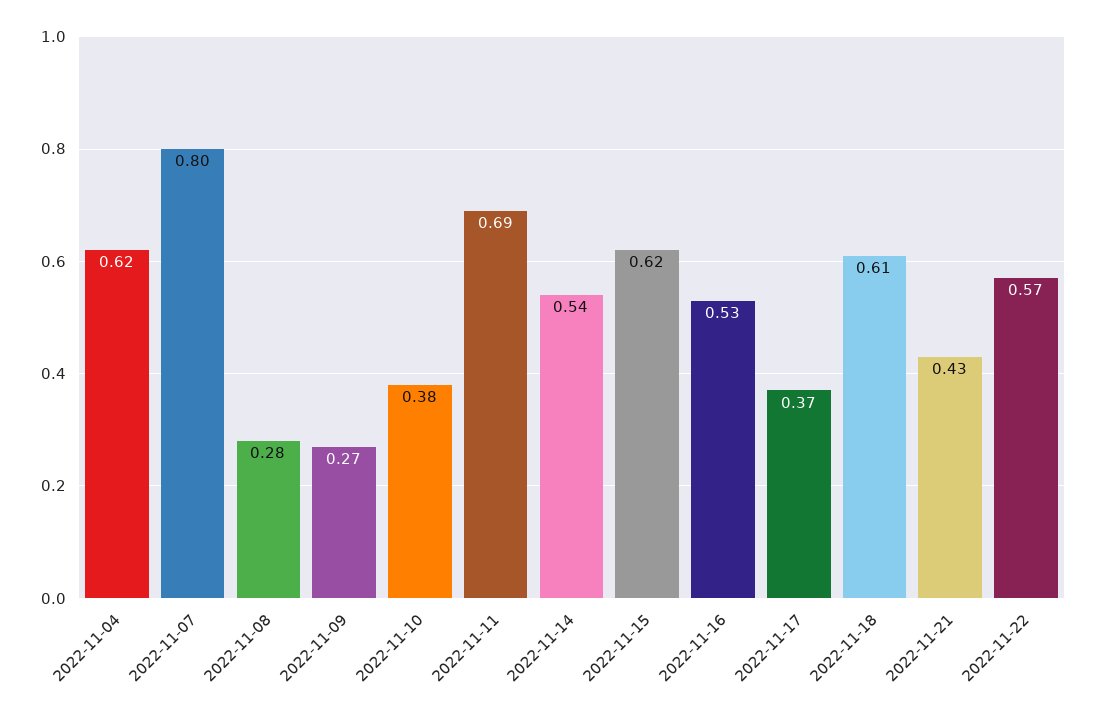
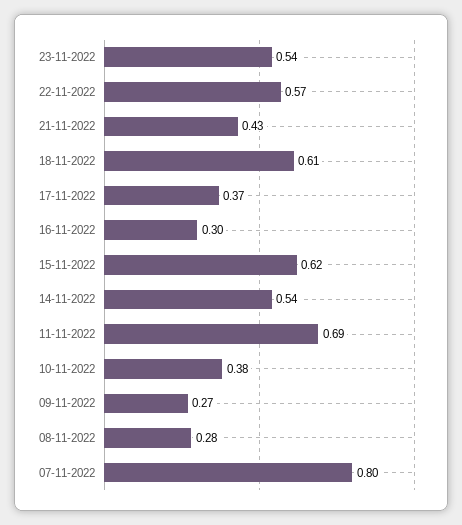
2022-11-04: 0.62 -> none
2022-11-16: 0.53 -> 0.3
23-11-2022: none -> 0.54

